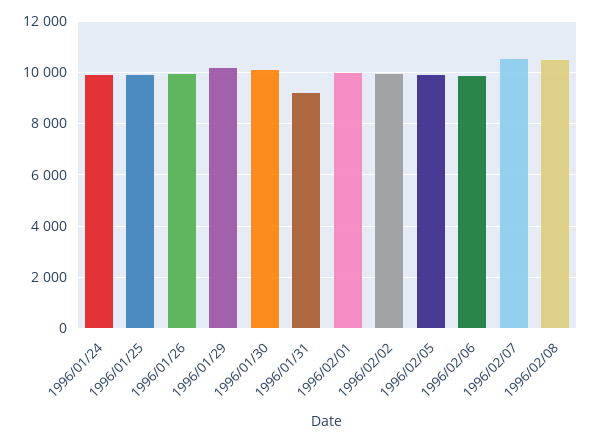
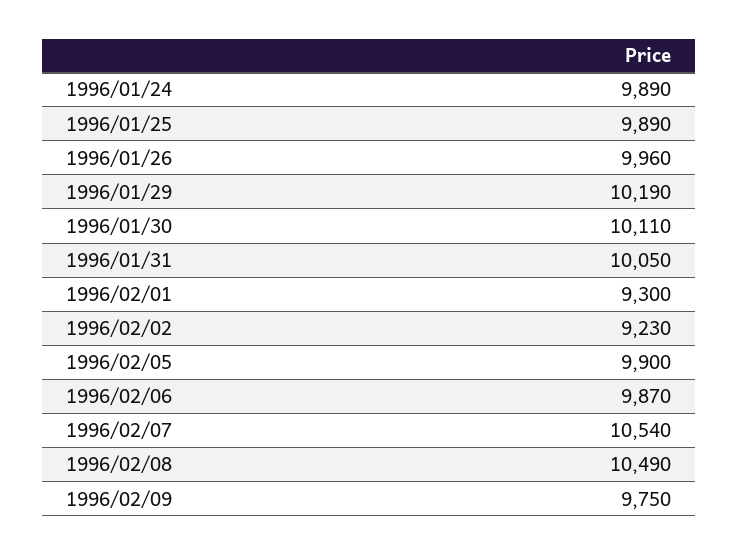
1996/01/31: 9250 -> 10050
1996/02/01: 10000 -> 9300
1996/02/02: 10000 -> 9230
1996/02/09: none -> 9750

